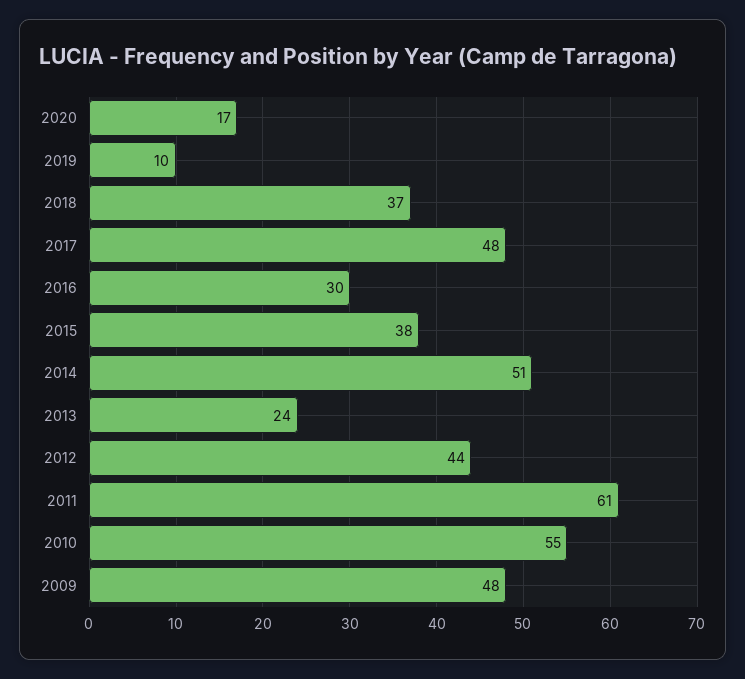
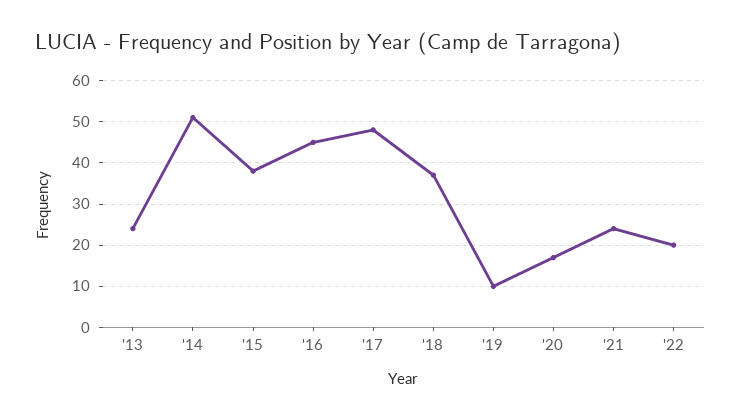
2016: 30 -> 45
2012: 44 -> none
2011: 61 -> none
2010: 55 -> none
2009: 48 -> none
'21: none -> 25
'22: none -> 20

